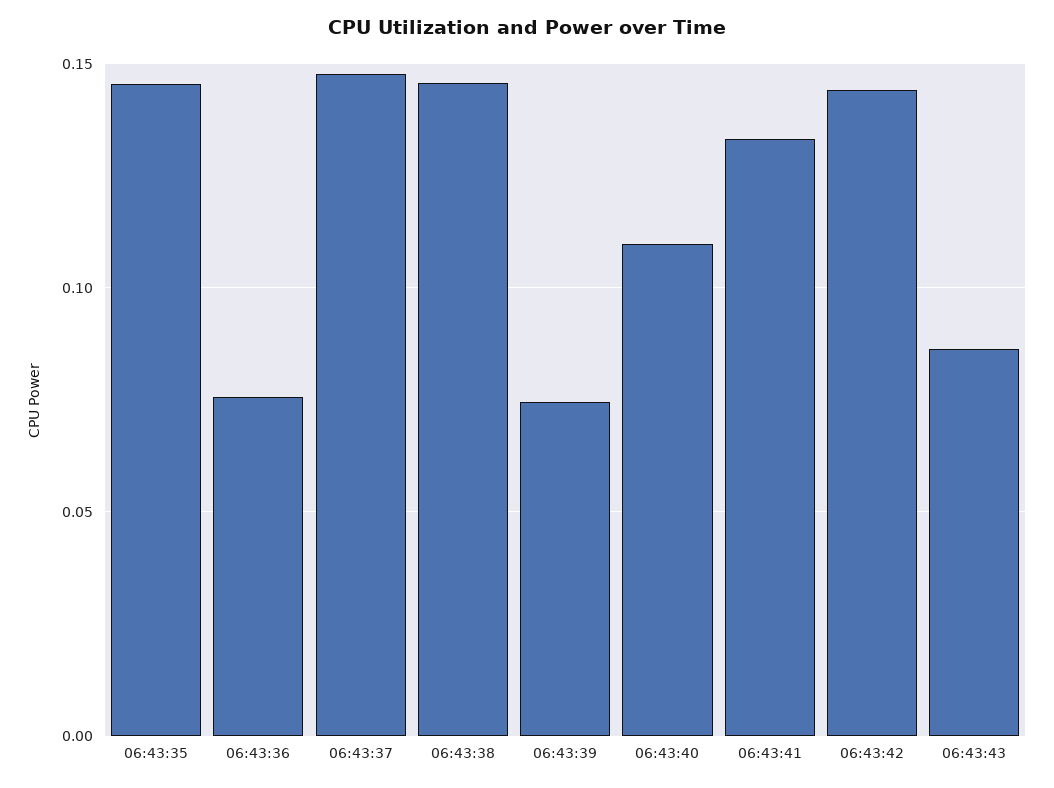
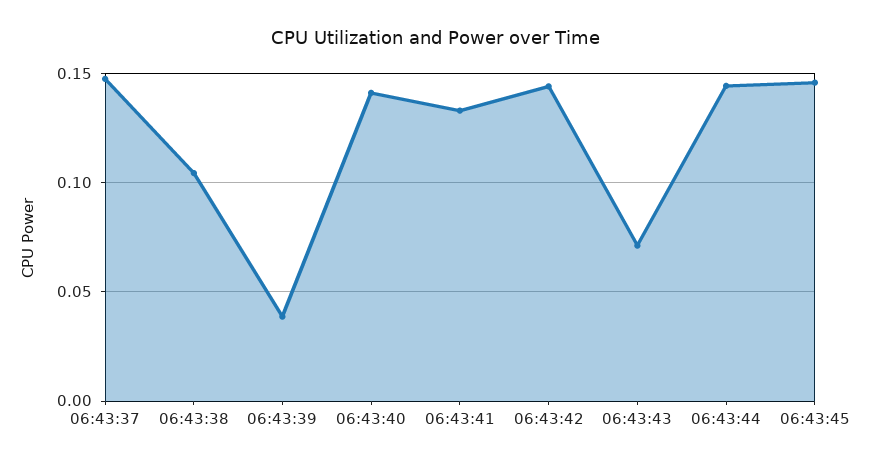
06:43:35: 0.145 -> none
06:43:36: 0.075 -> none
06:43:38: 0.145 -> 0.105
06:43:39: 0.075 -> 0.04
06:43:40: 0.11 -> 0.14
06:43:43: 0.085 -> 0.07
06:43:44: none -> 0.145
06:43:45: none -> 0.145

